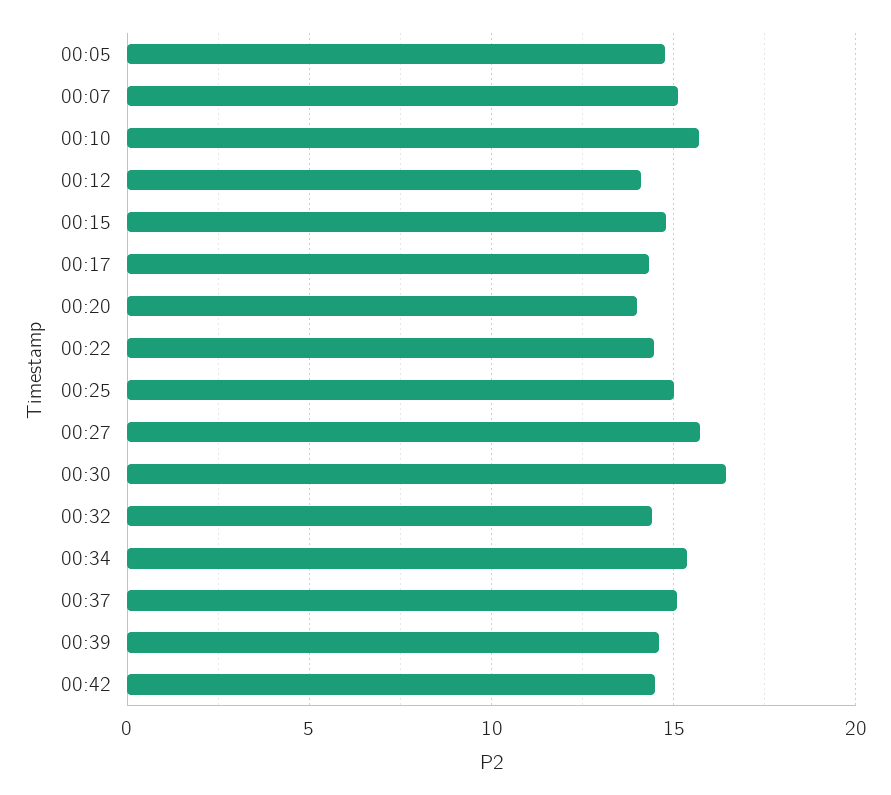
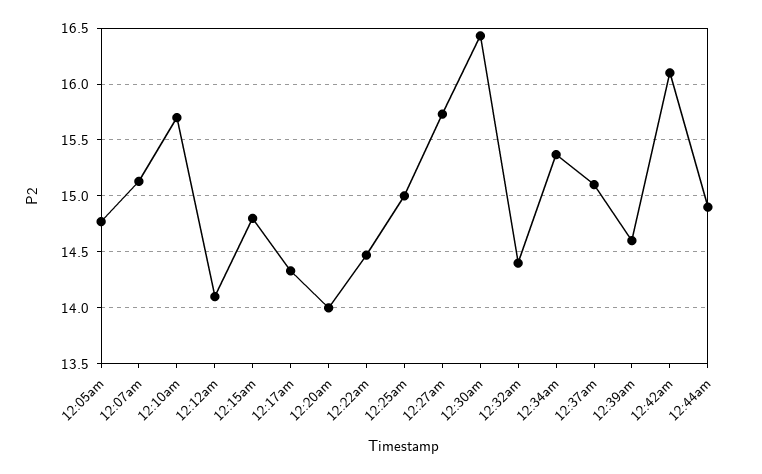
00:42: 14.5 -> 16.1
12:44am: none -> 14.9

